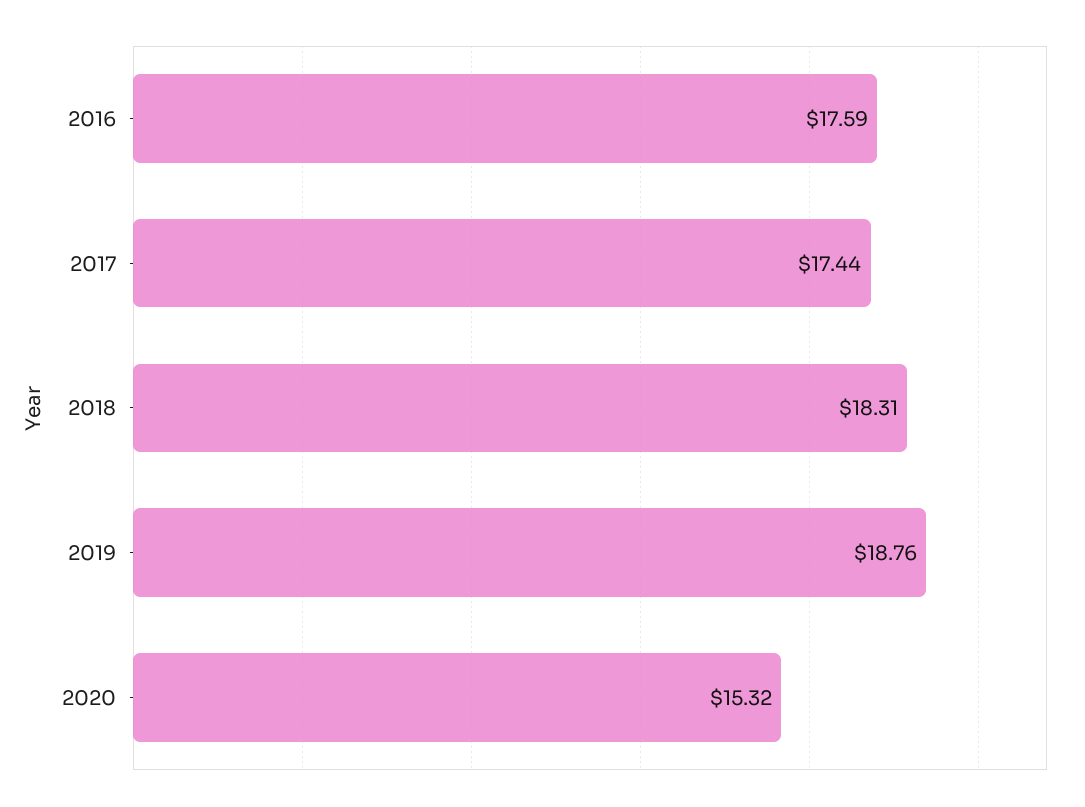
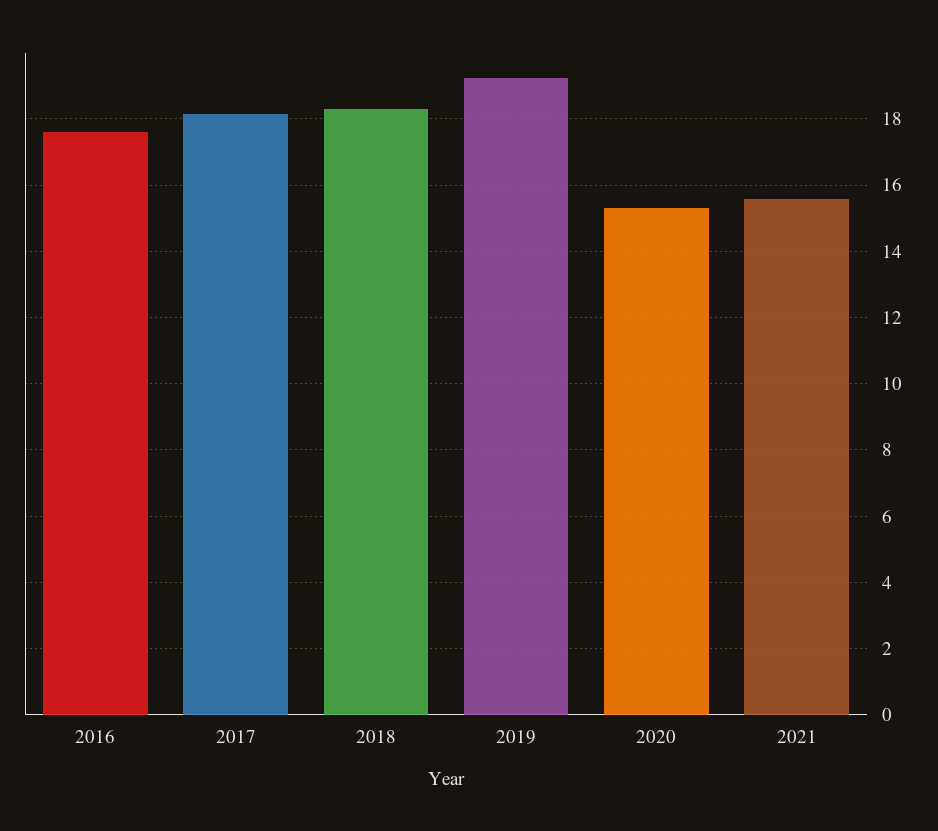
2017: 17.44 -> 18.2
2019: 18.76 -> 19.2
2021: none -> 15.6

